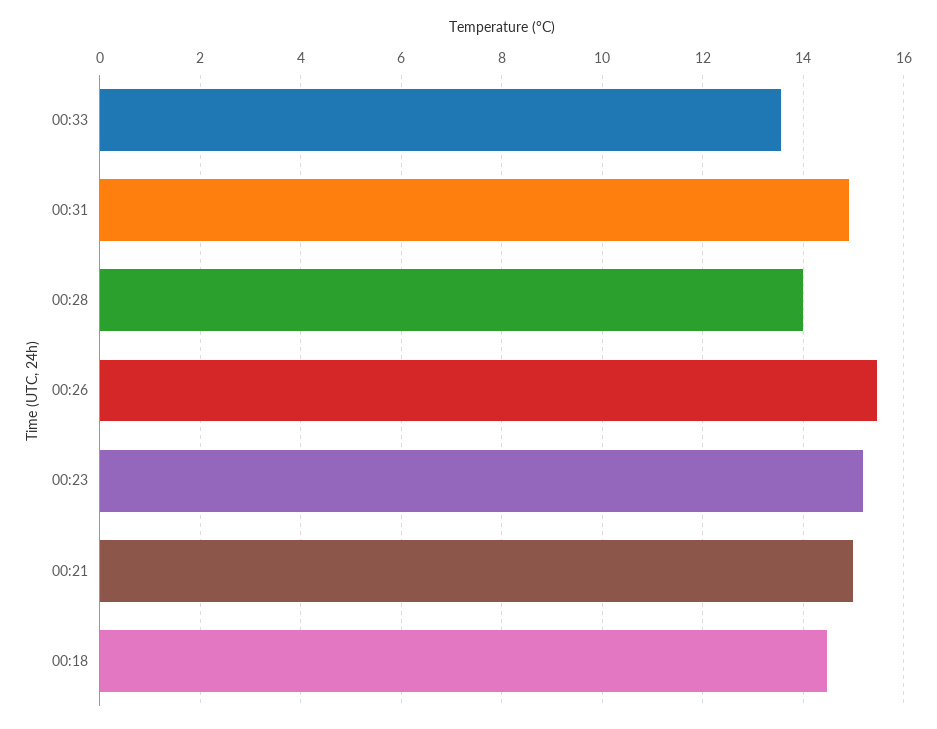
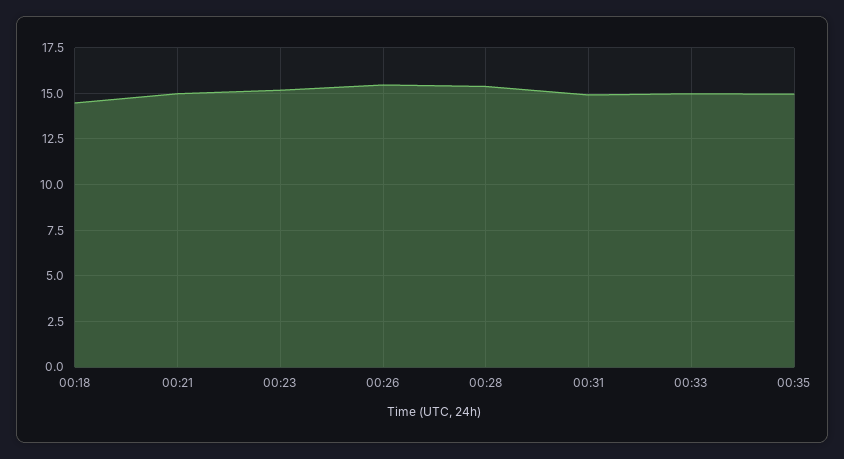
00:33: 13.6 -> 15
00:28: 14 -> 15.5
00:35: none -> 15

